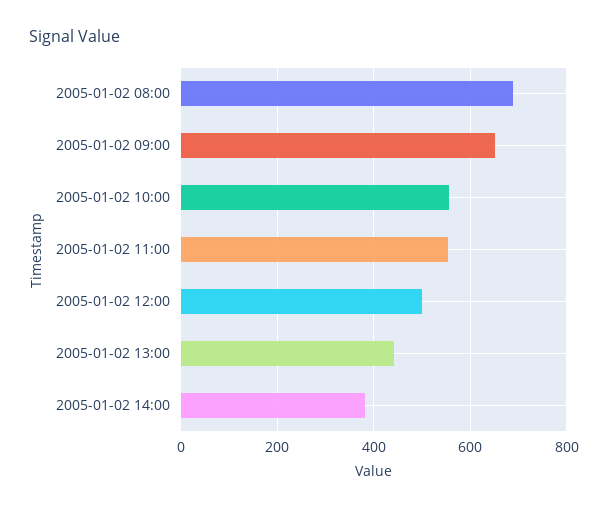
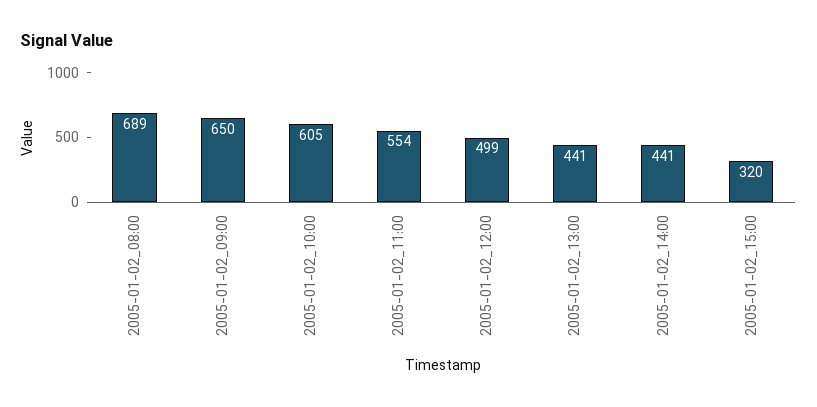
2005-01-02 10:00: 560 -> 605
2005-01-02 14:00: 380 -> 441
2005-01-02_15:00: none -> 320

